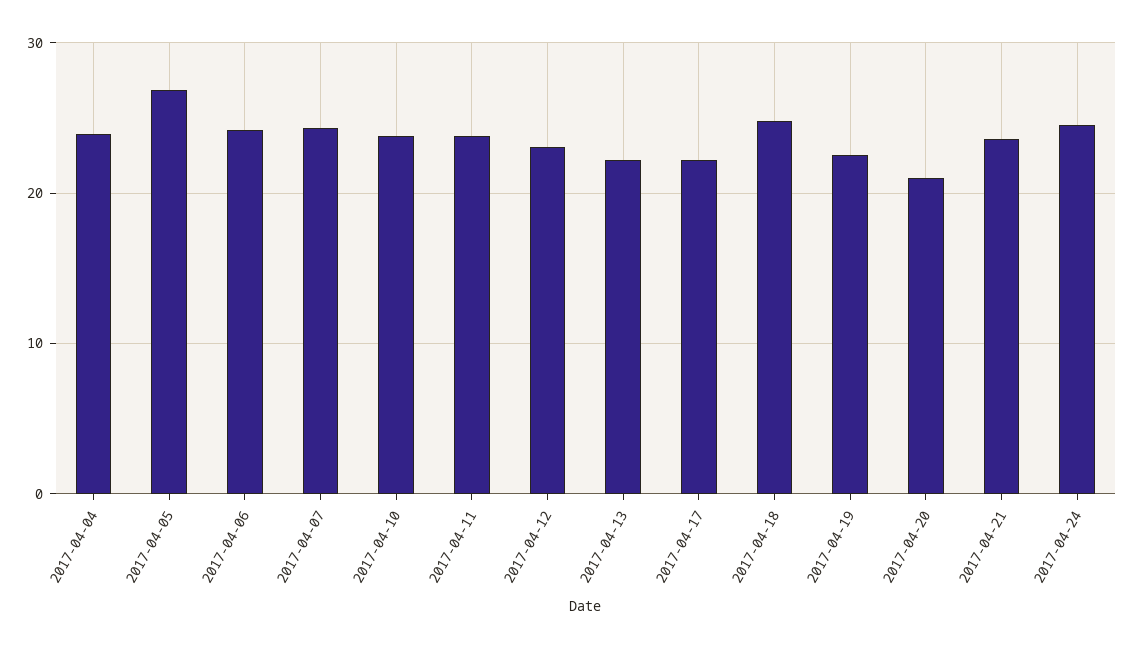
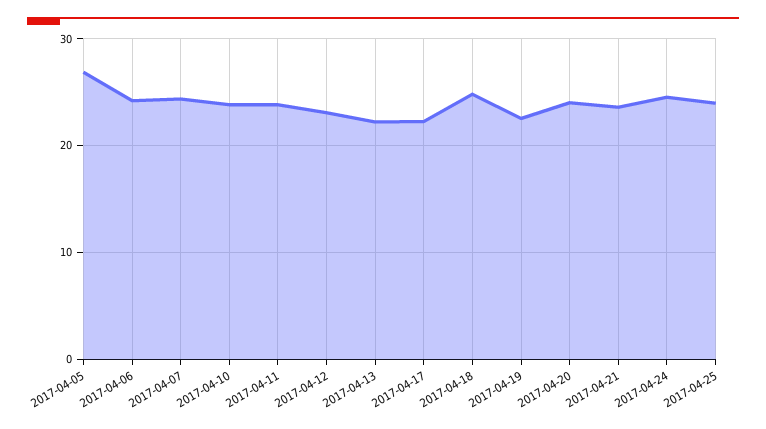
2017-04-04: 24 -> none
2017-04-20: 21 -> 24
2017-04-25: none -> 24

